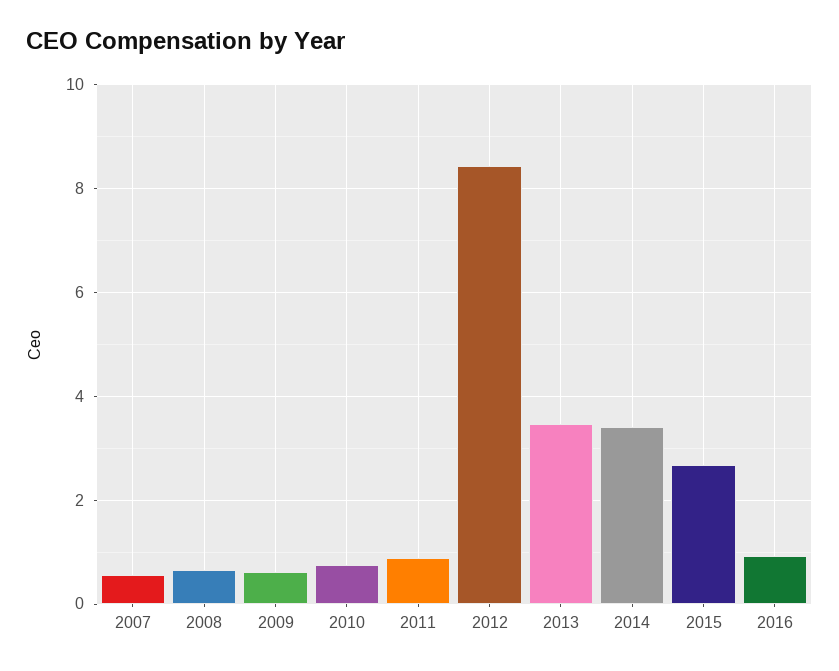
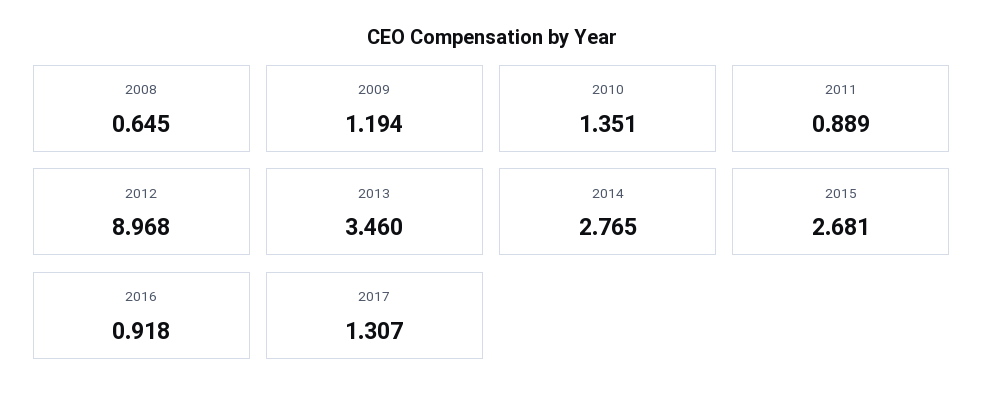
2007: 0.6 -> none
2009: 0.6 -> 1.194
2010: 0.8 -> 1.351
2012: 8.4 -> 8.968
2014: 3.4 -> 2.765
2017: none -> 1.307

